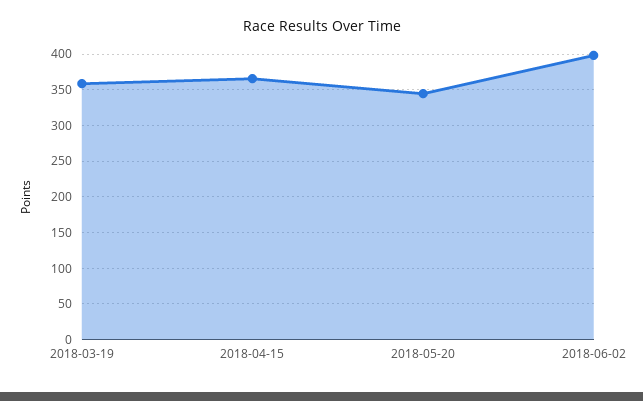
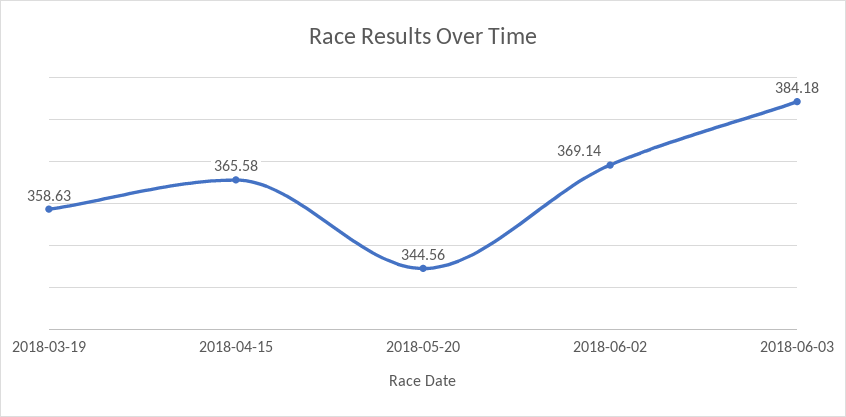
2018-06-02: 400 -> 369.14
2018-06-03: none -> 384.18

